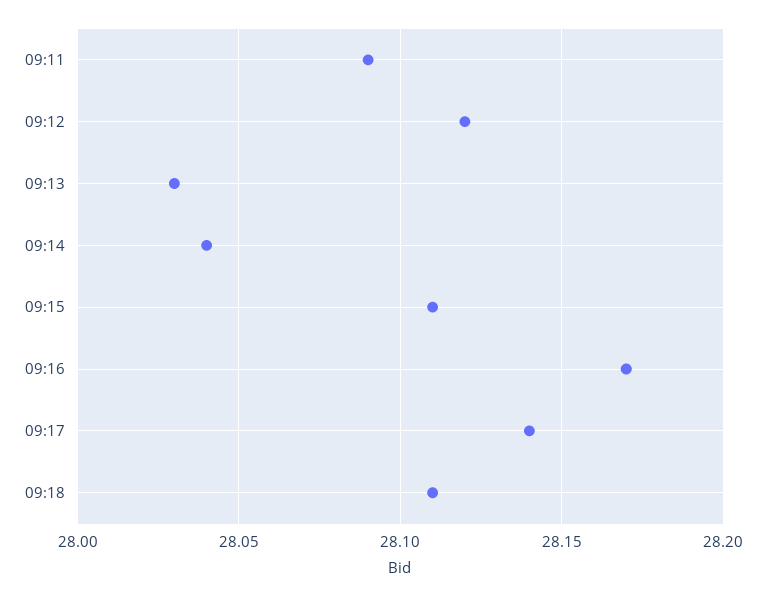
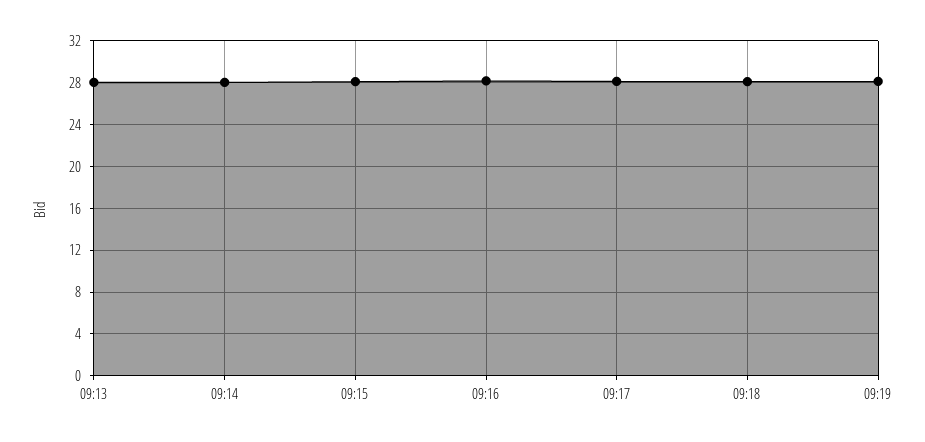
09:11: 28.09 -> none
09:12: 28.12 -> none
09:19: none -> 28

